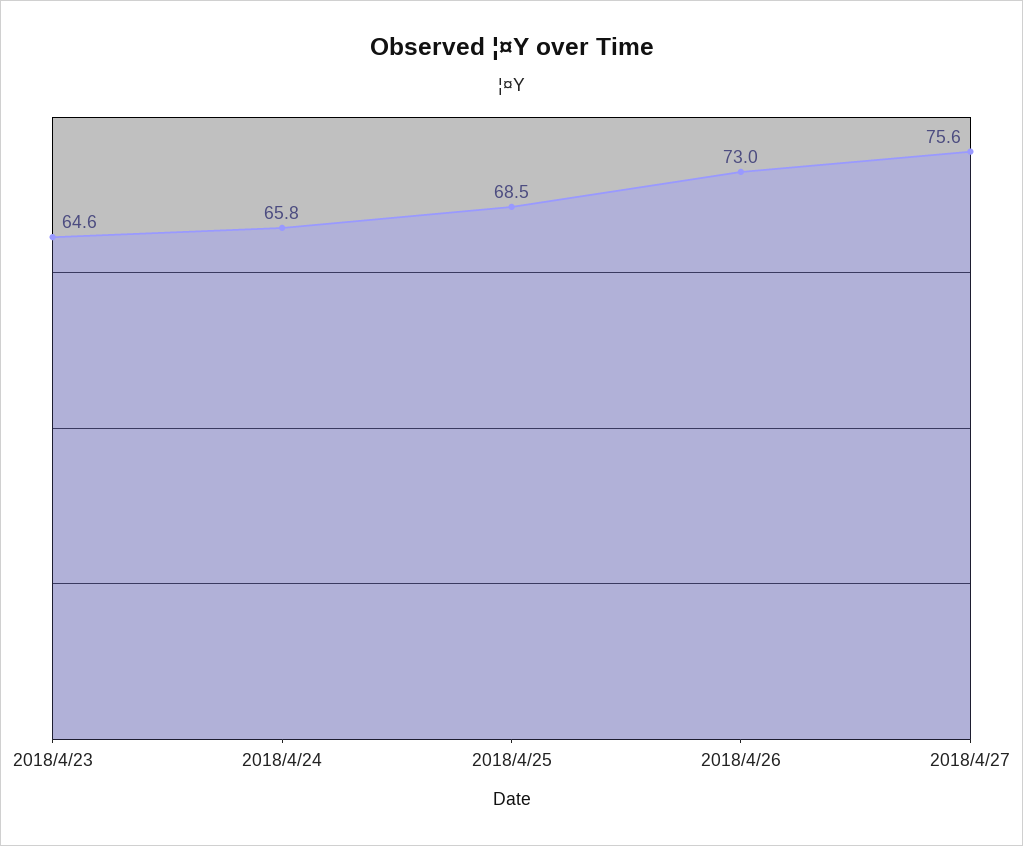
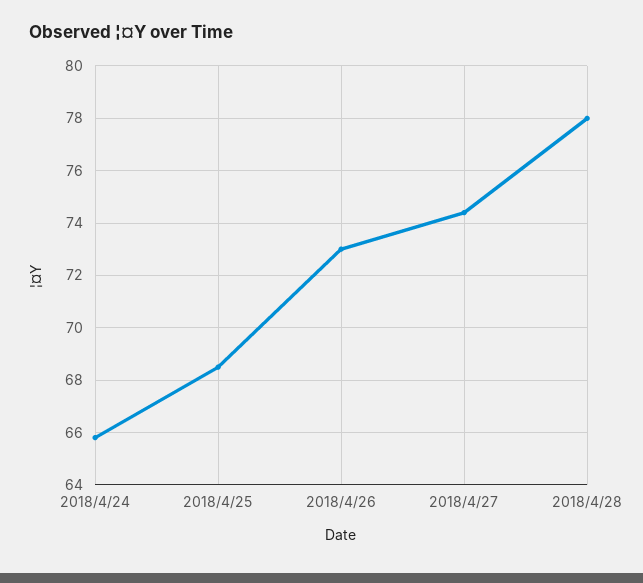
2018/4/23: 64.6 -> none
2018/4/27: 75.6 -> 74.5
2018/4/28: none -> 78

